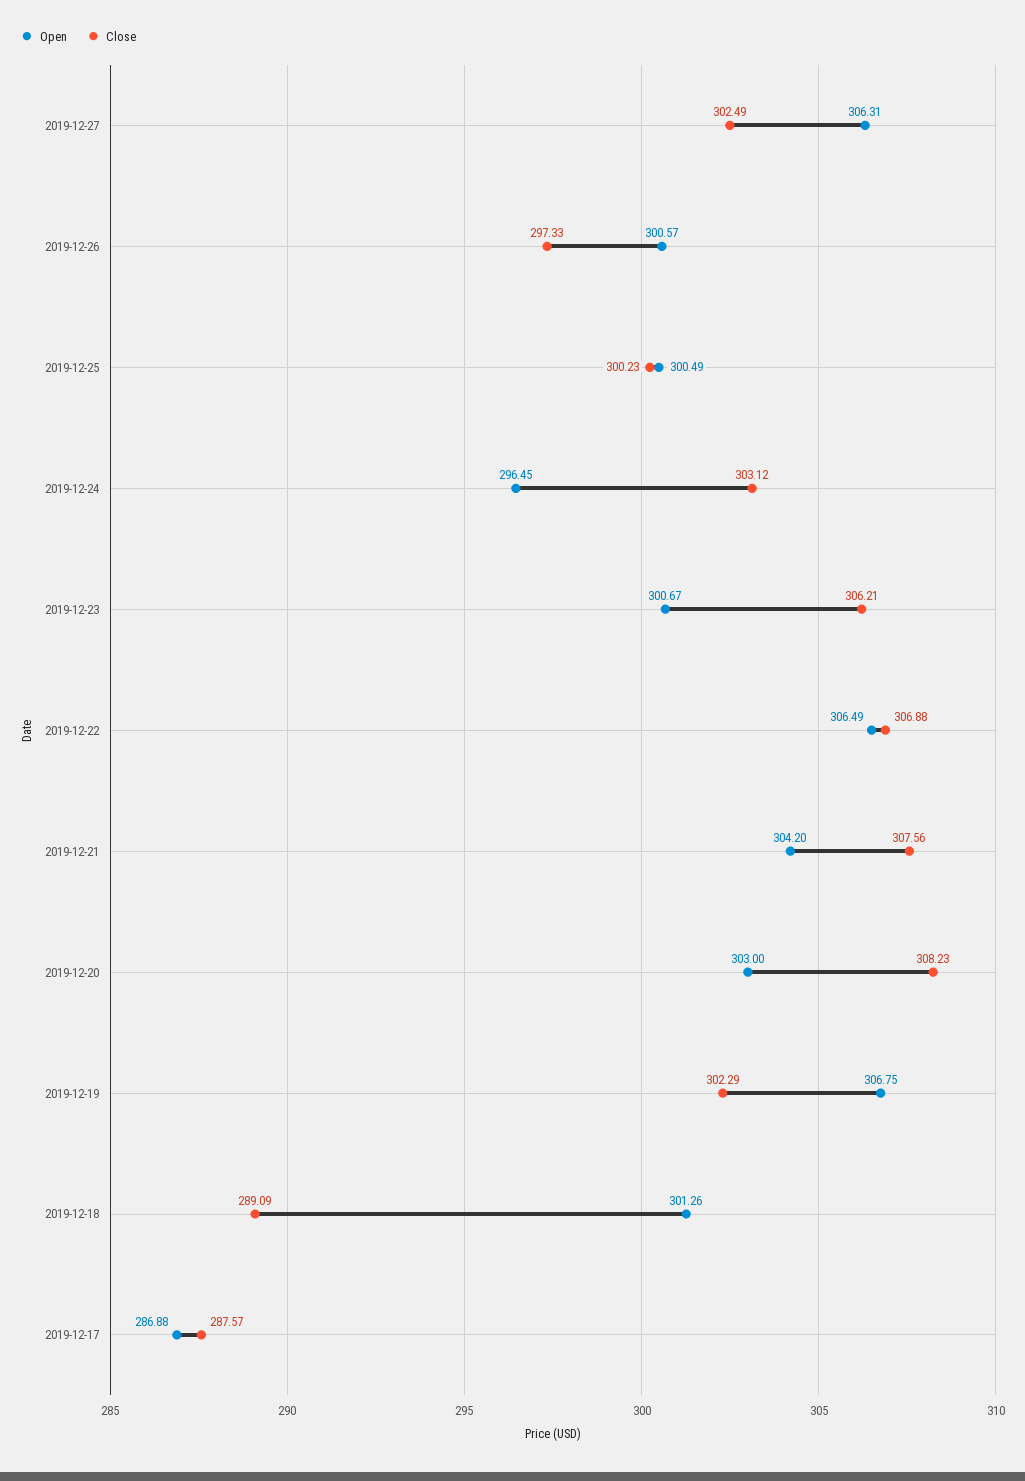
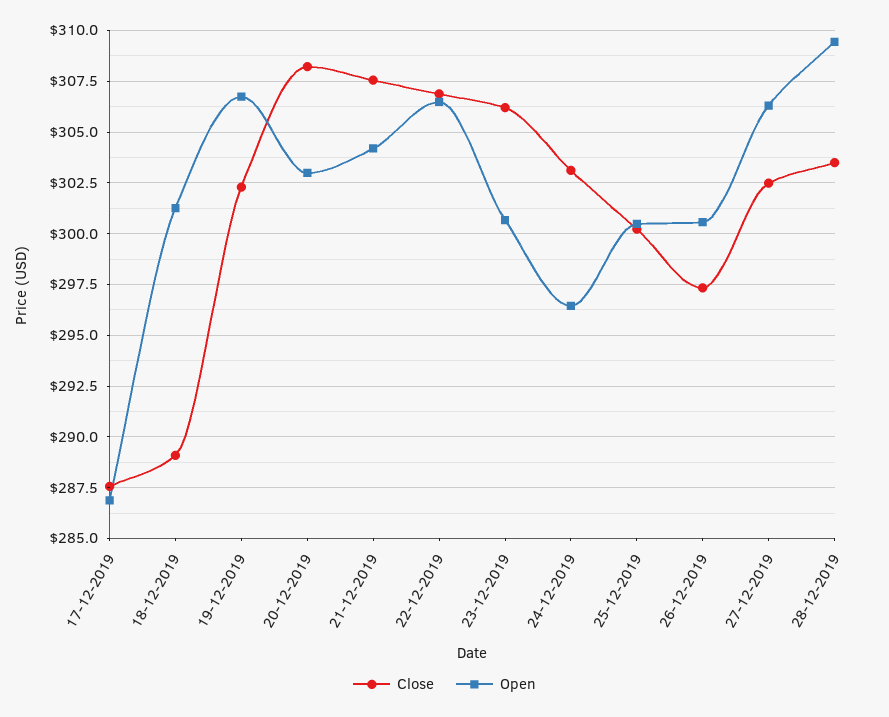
Close, 28-12-2019: none -> 303.5
Open, 28-12-2019: none -> 309.5

